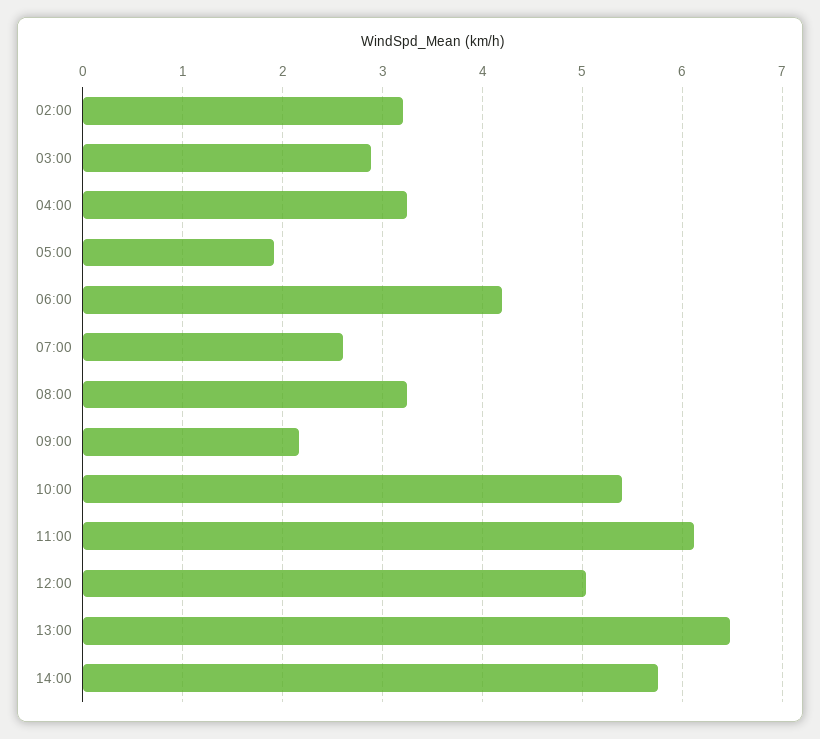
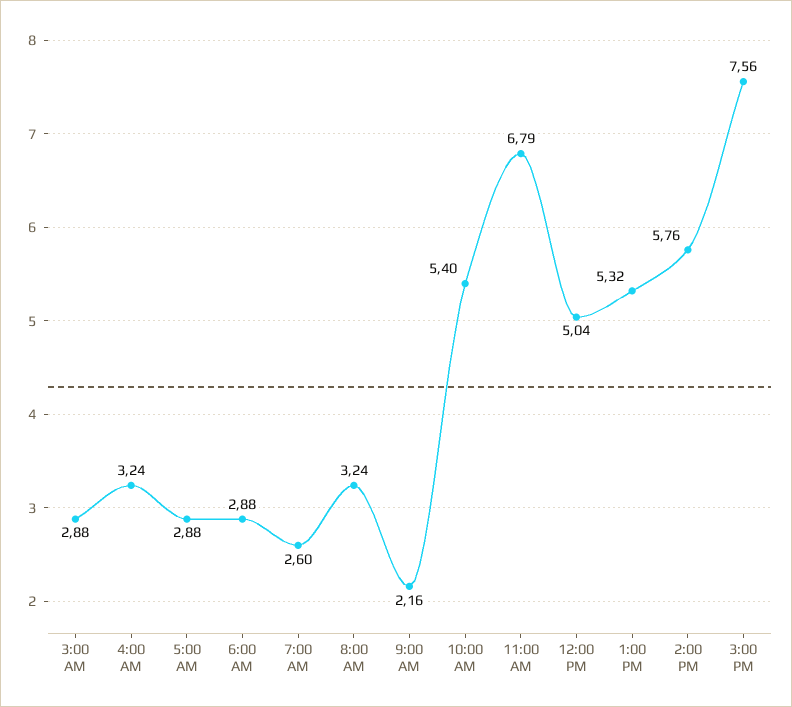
02:00: 3.2 -> none
05:00: 1.9 -> 2.88
06:00: 4.2 -> 2.88
11:00: 6.1 -> 6.79
13:00: 6.5 -> 5.32
3:00 PM: none -> 7.56

